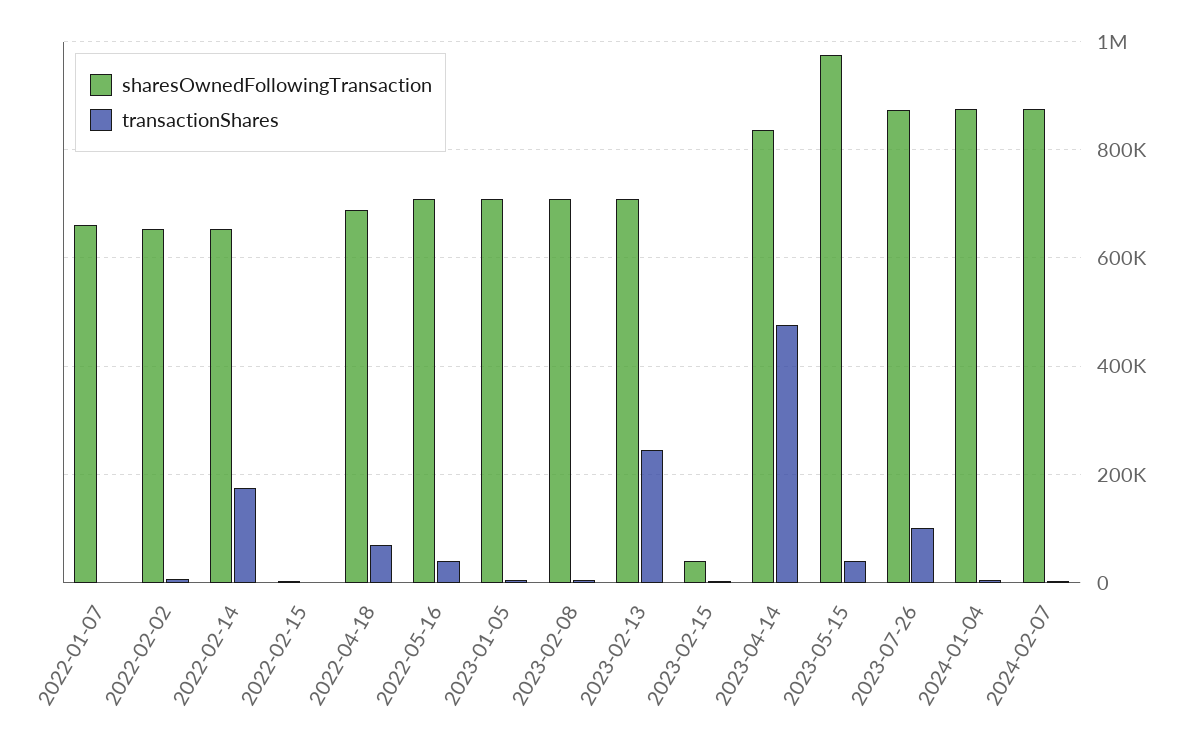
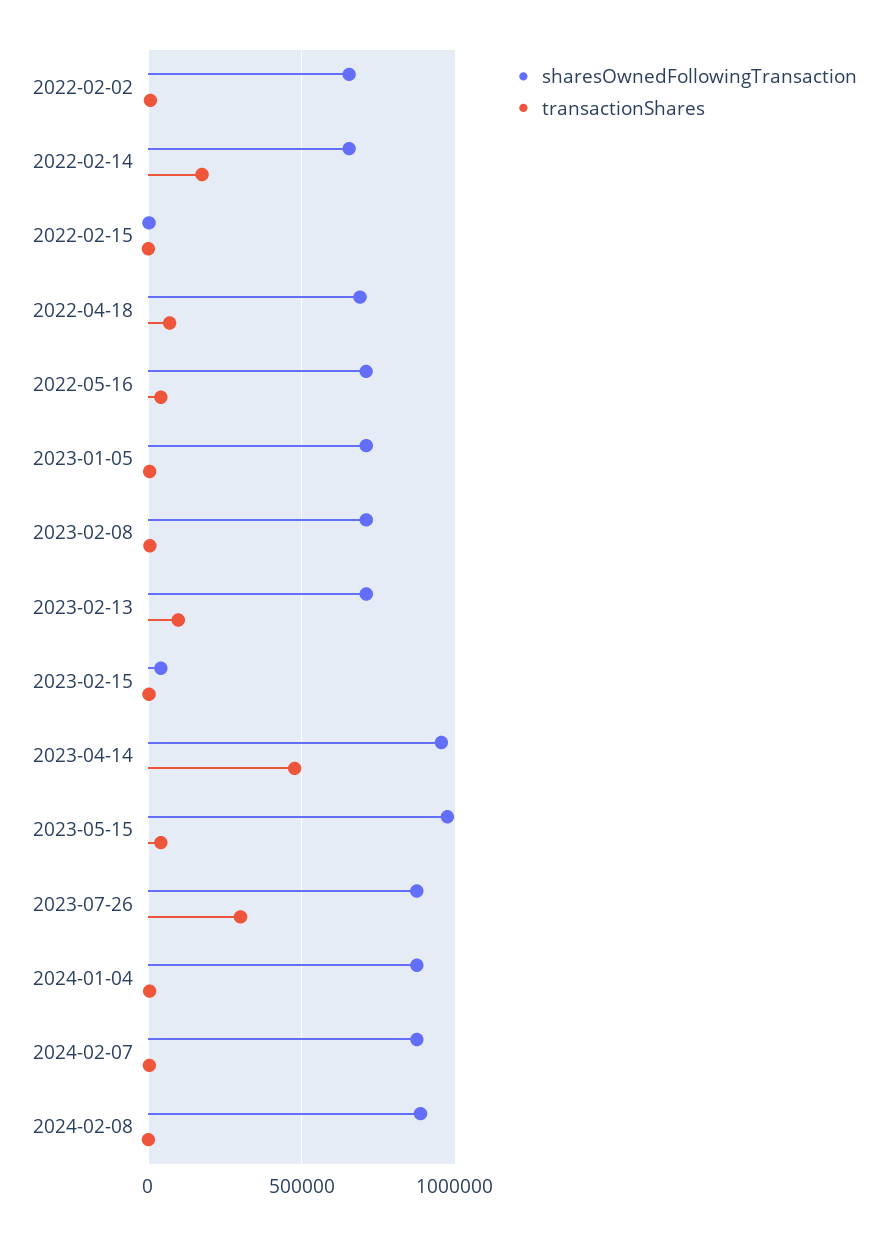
sharesOwnedFollowingTransaction, 2022-01-07: 660000 -> none
transactionShares, 2022-01-07: 0 -> none
transactionShares, 2023-02-13: 240000 -> 100000
sharesOwnedFollowingTransaction, 2023-04-14: 840000 -> 950000
transactionShares, 2023-07-26: 100000 -> 300000
sharesOwnedFollowingTransaction, 2024-02-08: none -> 900000
transactionShares, 2024-02-08: none -> 0

